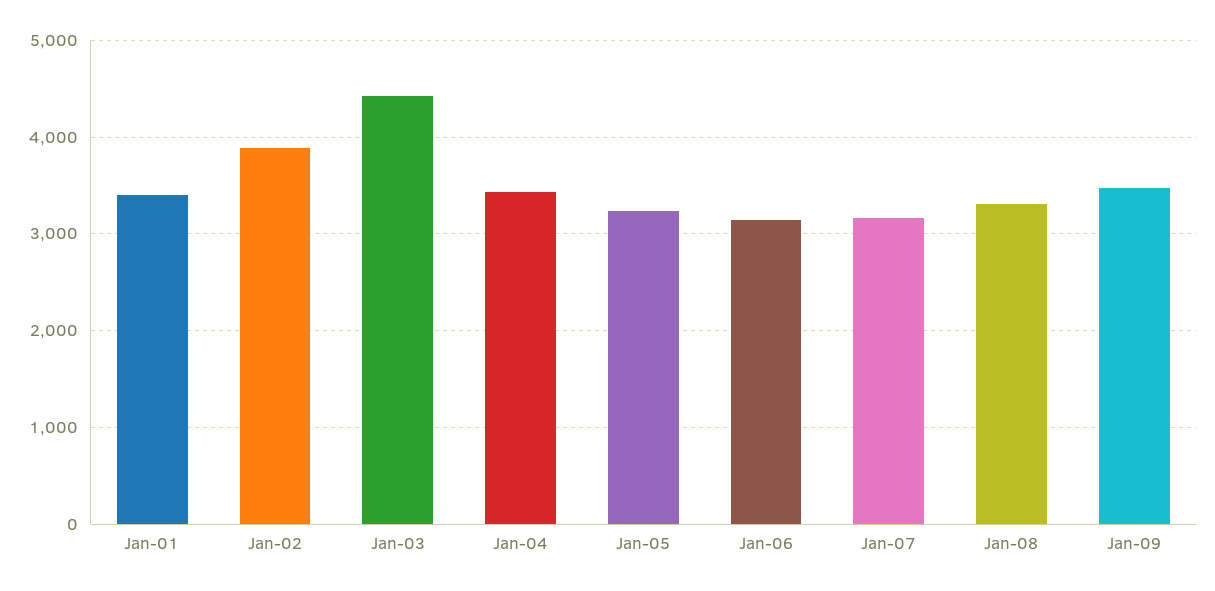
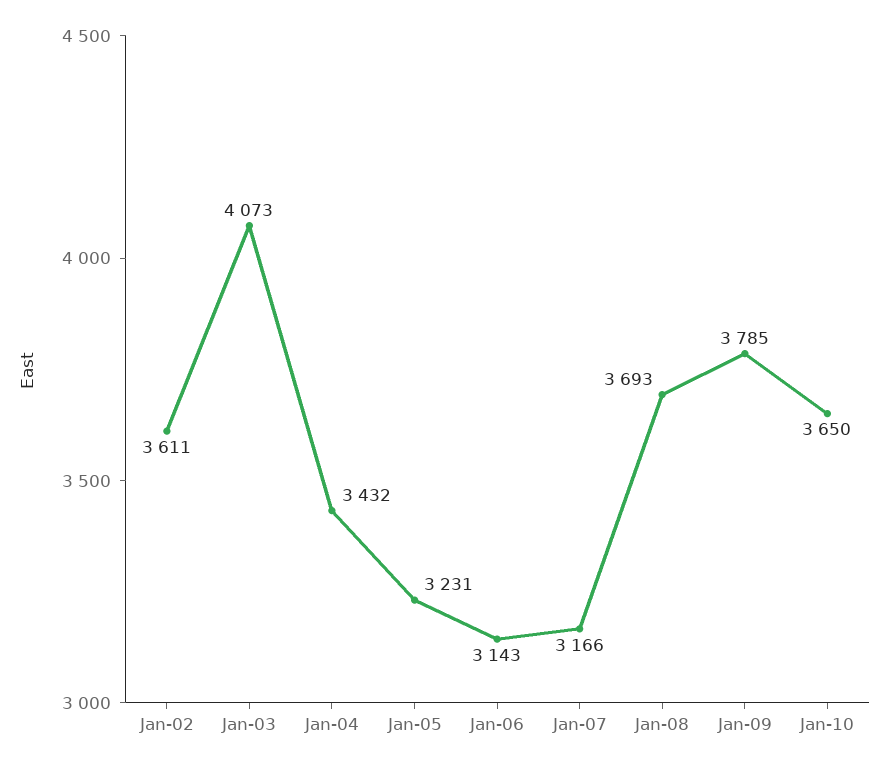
Jan-01: 3400 -> none
Jan-02: 3900 -> 3611
Jan-03: 4400 -> 4073
Jan-08: 3300 -> 3693
Jan-09: 3500 -> 3785
Jan-10: none -> 3650

